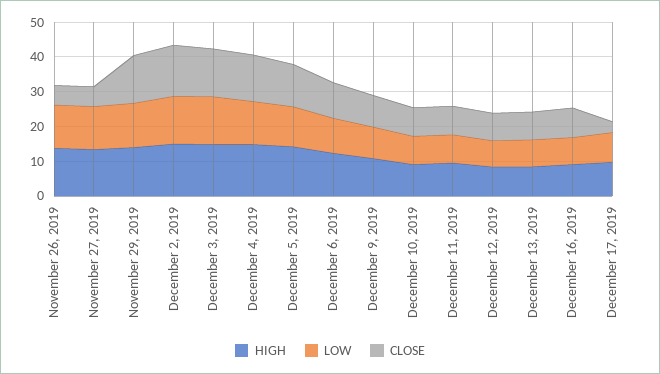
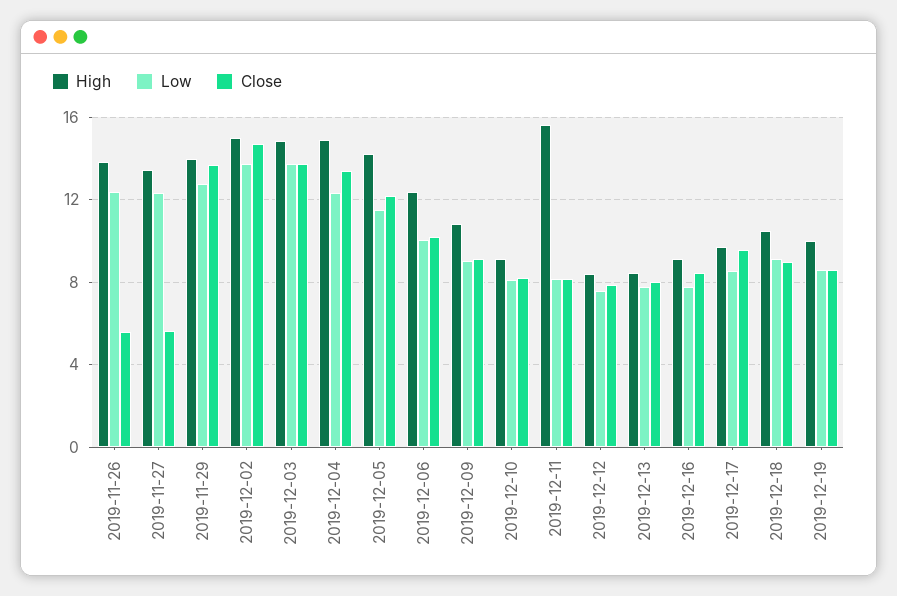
HIGH, December 11, 2019: 10 -> 15.5
CLOSE, December 17, 2019: 2.5 -> 9.5
HIGH, 2019-12-18: none -> 10.5
LOW, 2019-12-18: none -> 9
CLOSE, 2019-12-18: none -> 9
HIGH, 2019-12-19: none -> 10
LOW, 2019-12-19: none -> 8.5
CLOSE, 2019-12-19: none -> 8.5

